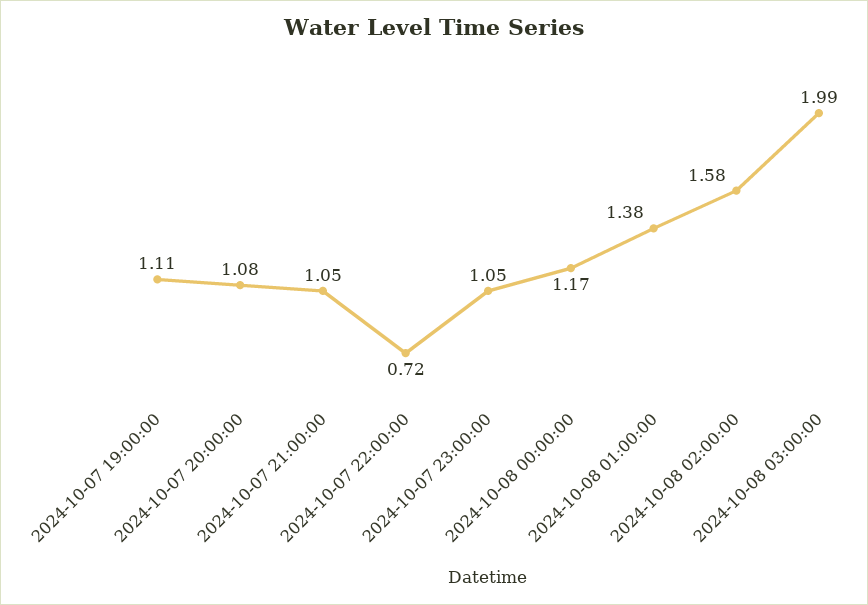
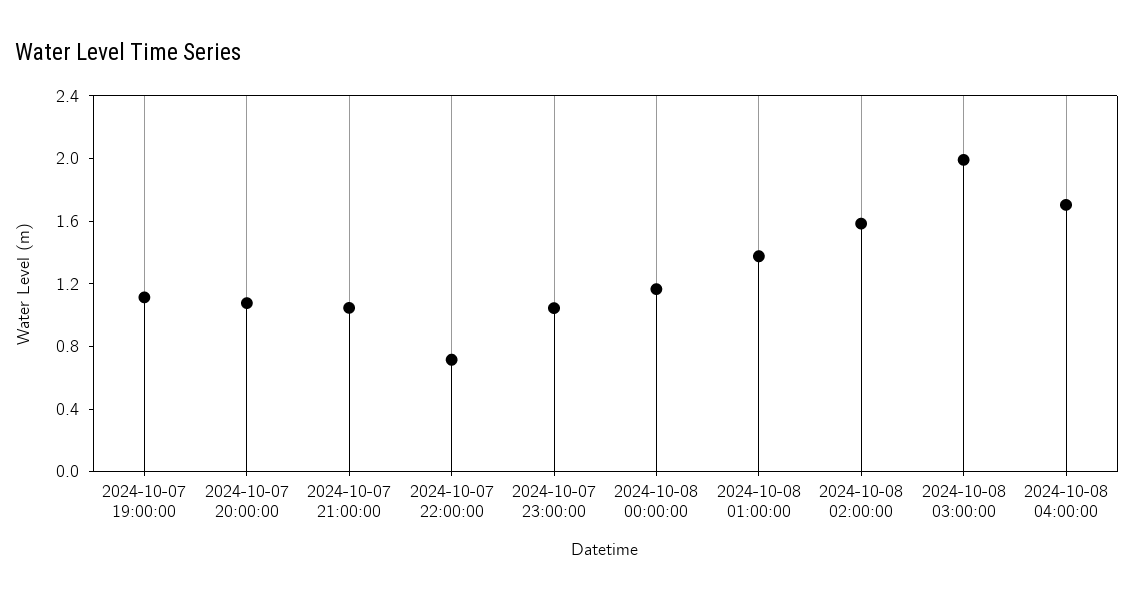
2024-10-08 04:00:00: none -> 1.7

